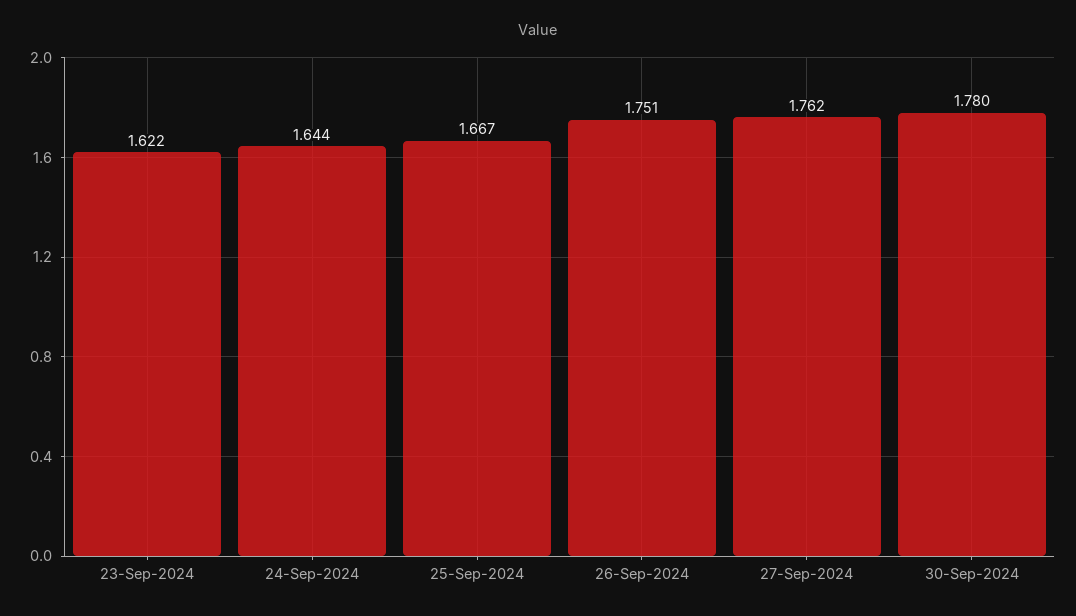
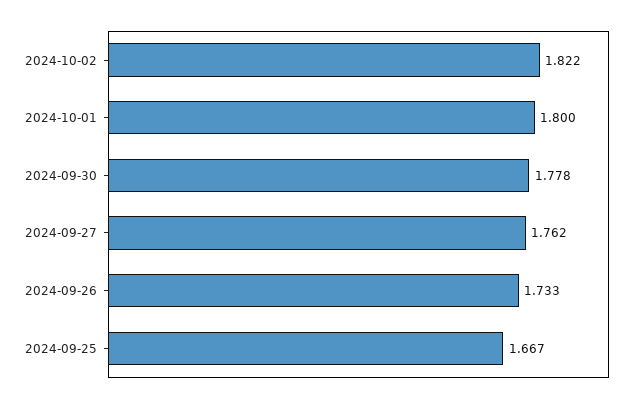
23-Sep-2024: 1.622 -> none
24-Sep-2024: 1.644 -> none
26-Sep-2024: 1.751 -> 1.733
30-Sep-2024: 1.78 -> 1.778
2024-10-02: none -> 1.822
2024-10-01: none -> 1.8

